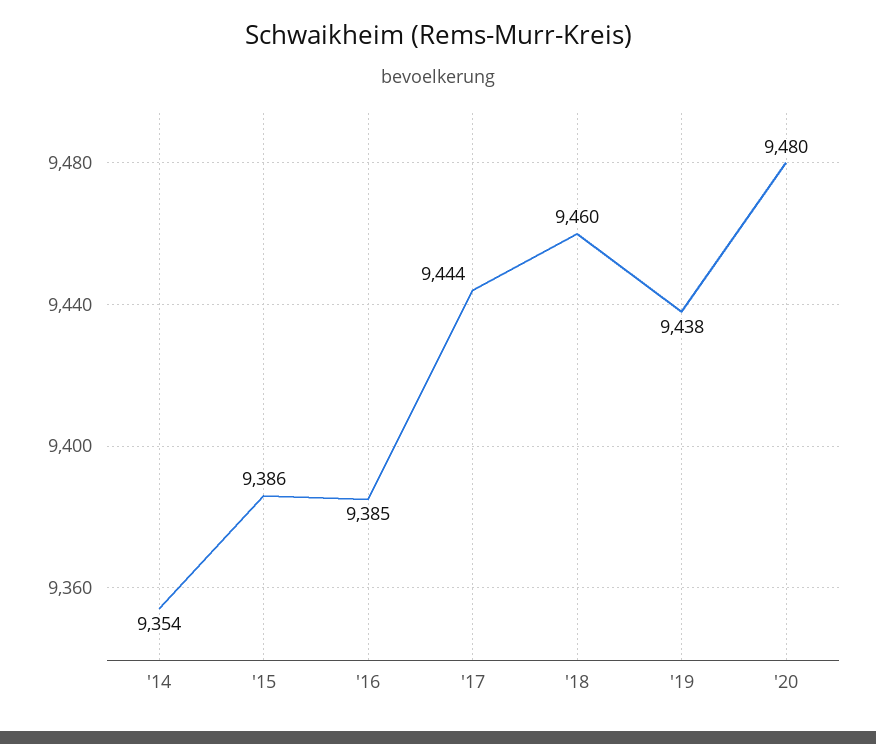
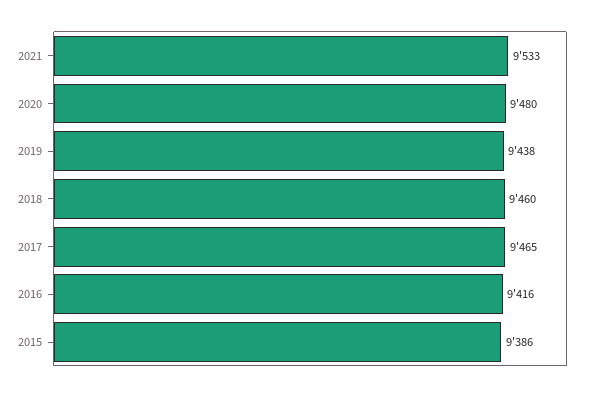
'14: 9354 -> none
'16: 9385 -> 9416
'17: 9444 -> 9465
2021: none -> 9533

